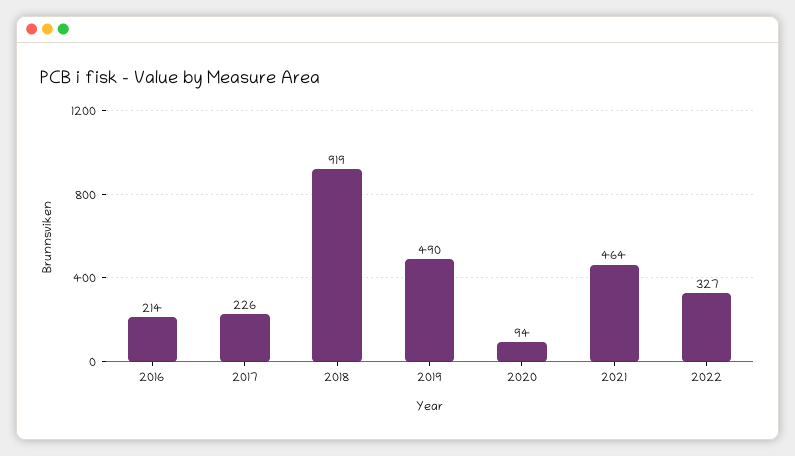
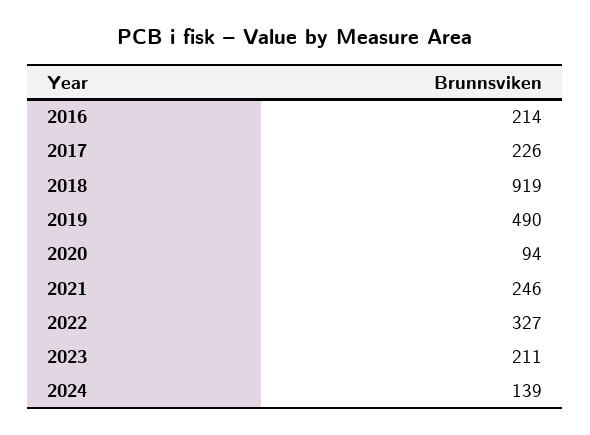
2021: 464 -> 246
2023: none -> 211
2024: none -> 139

